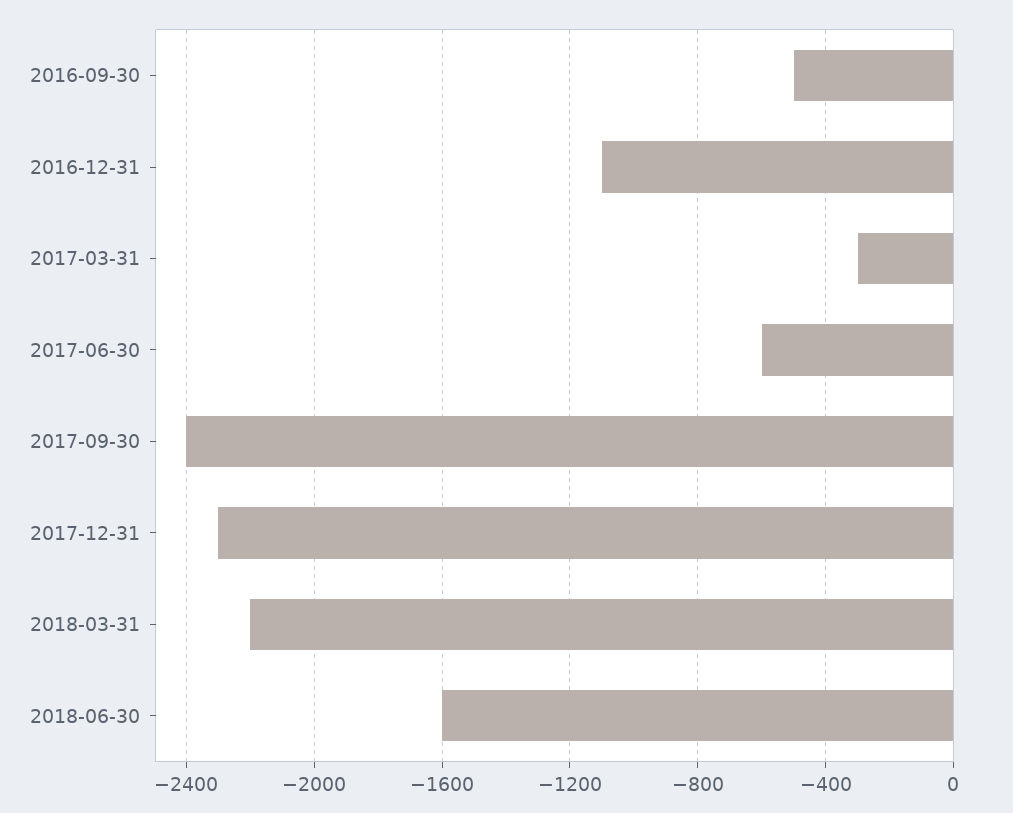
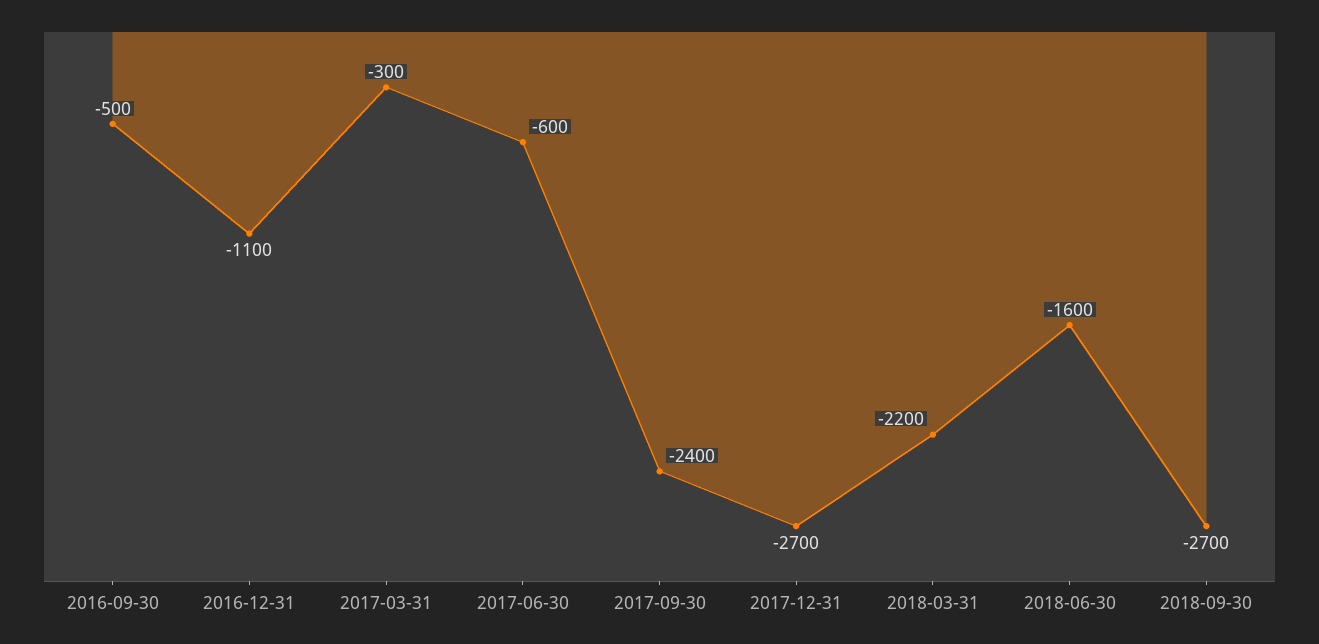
2017-12-31: -2300 -> -2700
2018-09-30: none -> -2700

